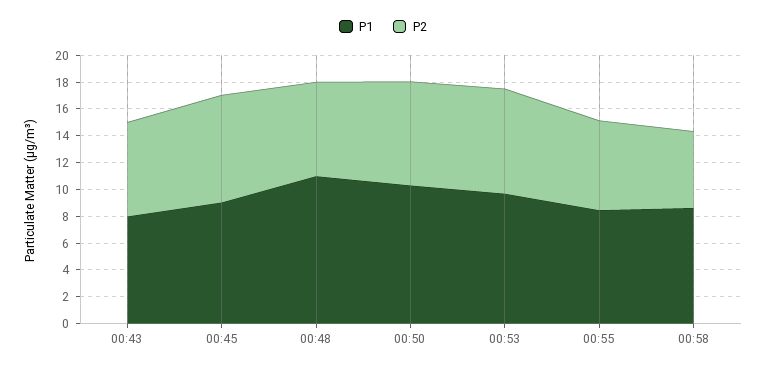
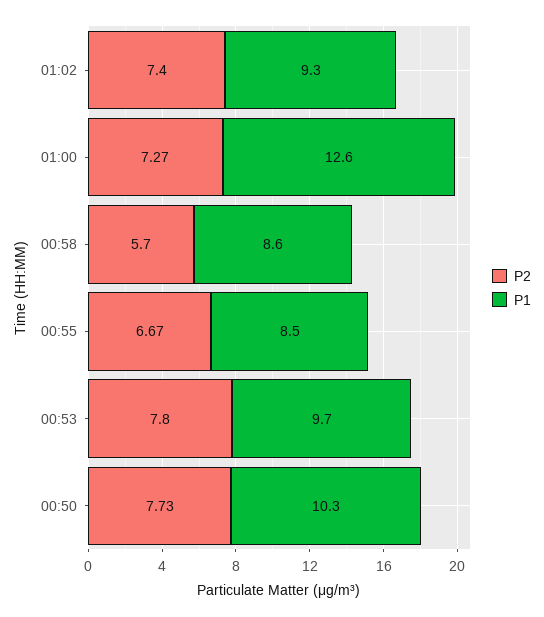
P1, 00:43: 8 -> none
P2, 00:43: 7 -> none
P1, 00:45: 9 -> none
P2, 00:45: 8 -> none
P1, 00:48: 11 -> none
P2, 00:48: 7 -> none
P2, 01:02: none -> 7.4
P1, 01:02: none -> 9.3
P2, 01:00: none -> 7.27
P1, 01:00: none -> 12.6

